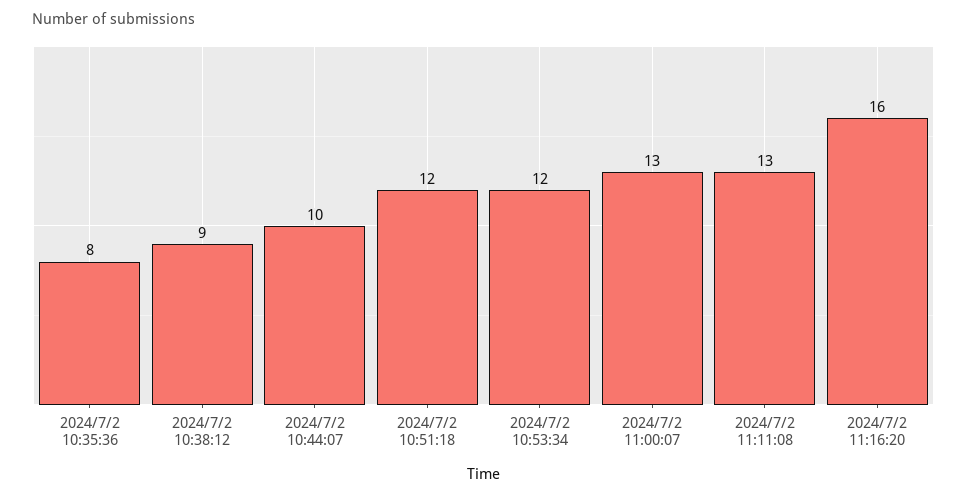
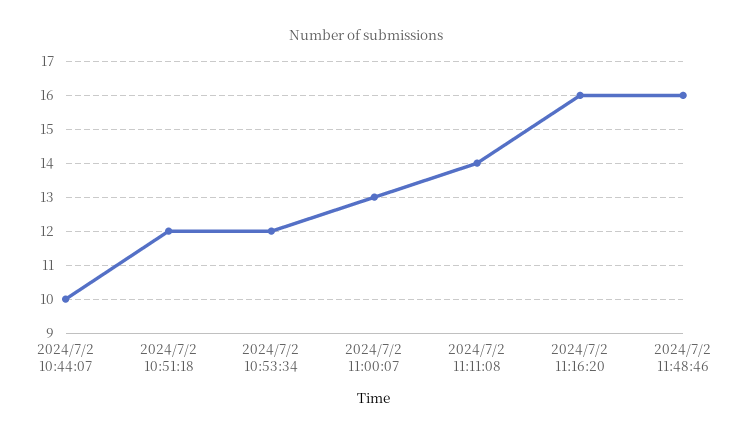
2024/7/2 10:35:36: 8 -> none
2024/7/2 10:38:12: 9 -> none
2024/7/2 11:11:08: 13 -> 14
2024/7/2 11:48:46: none -> 16

